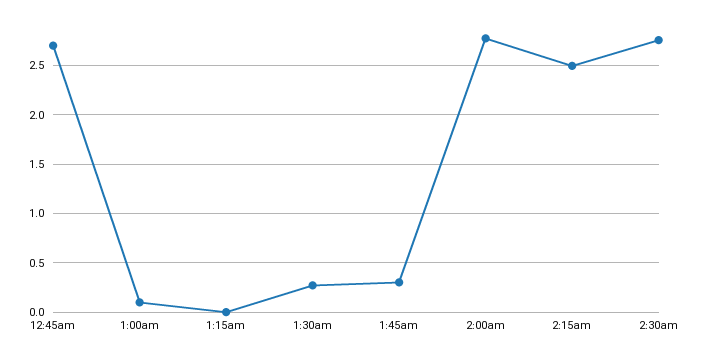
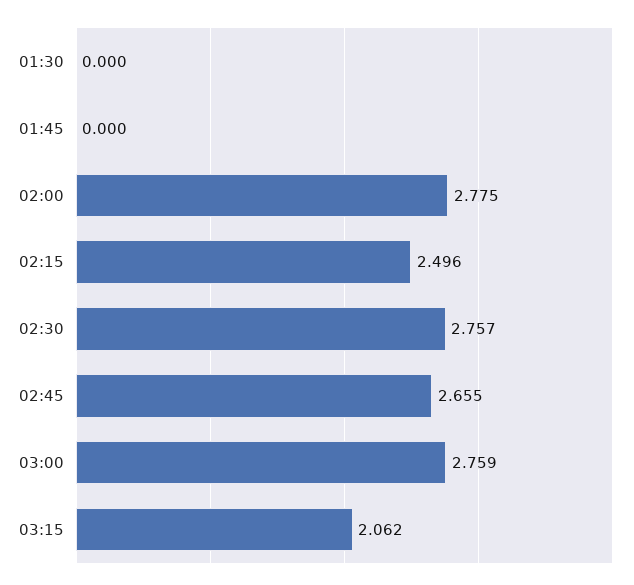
12:45am: 2.7 -> none
1:00am: 0.1 -> none
1:15am: 0 -> none
1:30am: 0.3 -> 0
1:45am: 0.3 -> 0
02:45: none -> 2.655
03:00: none -> 2.759
03:15: none -> 2.062

